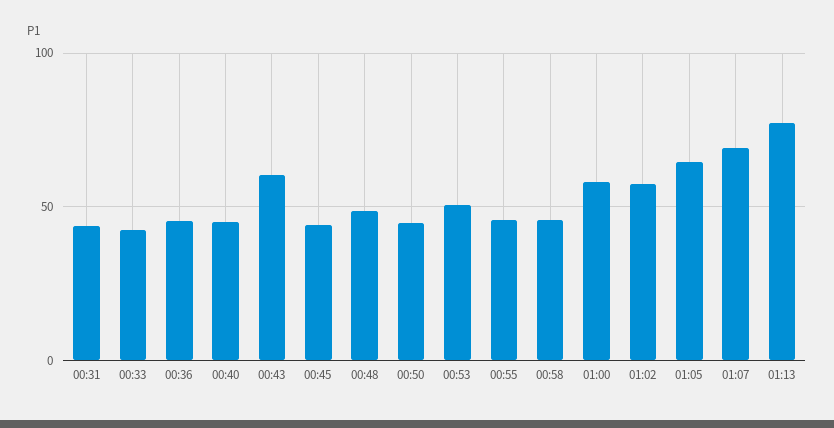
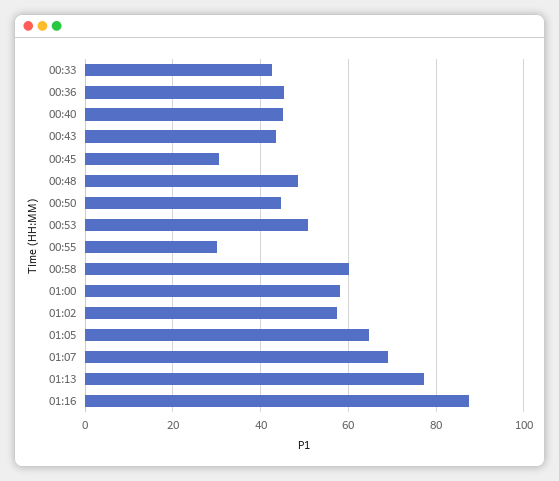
00:31: 45 -> none
00:43: 60 -> 44
00:45: 45 -> 30
00:55: 45 -> 30
00:58: 45 -> 60
01:16: none -> 88

